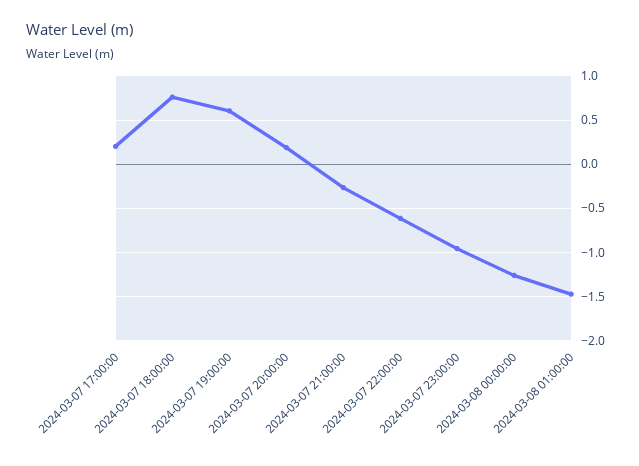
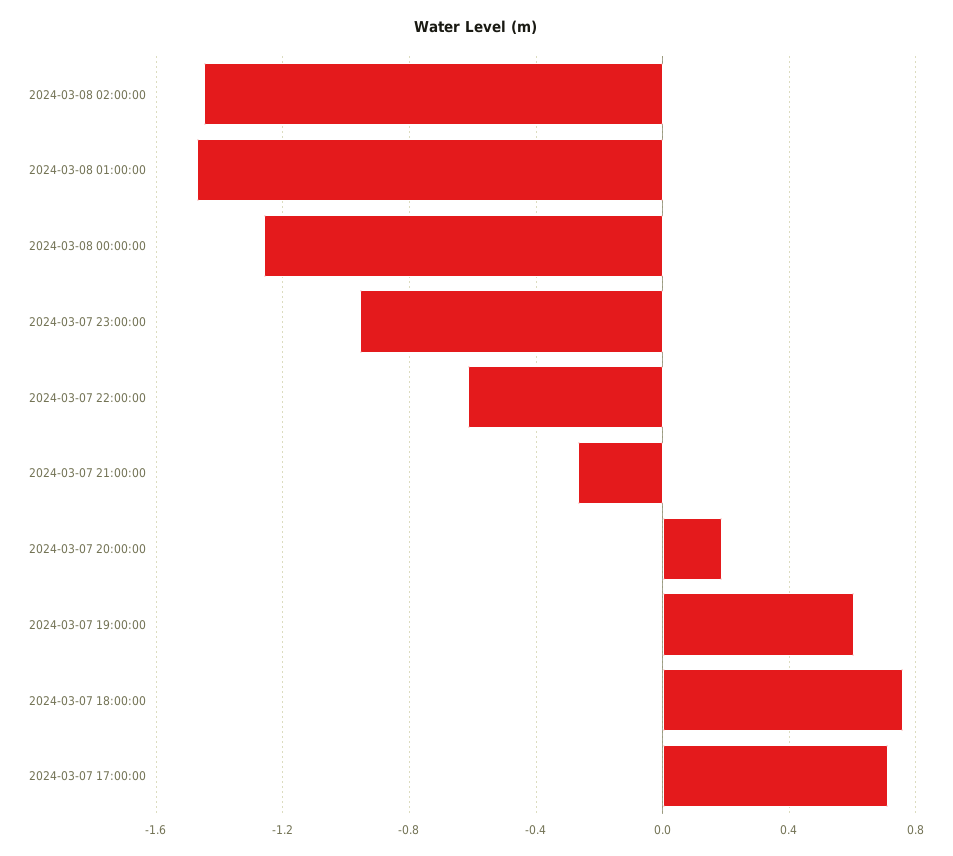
2024-03-07 17:00:00: 0.2 -> 0.7
2024-03-08 02:00:00: none -> -1.45

